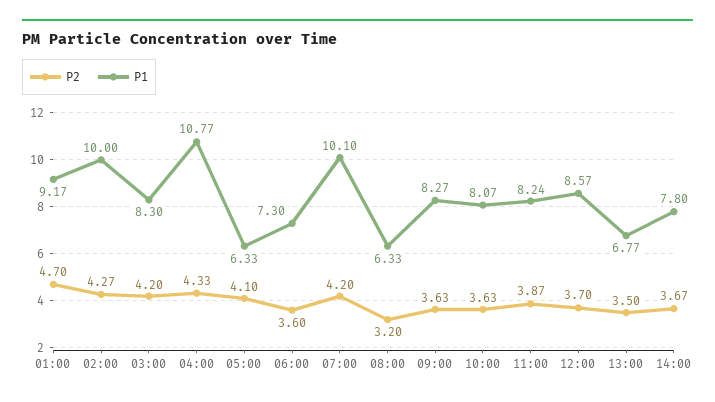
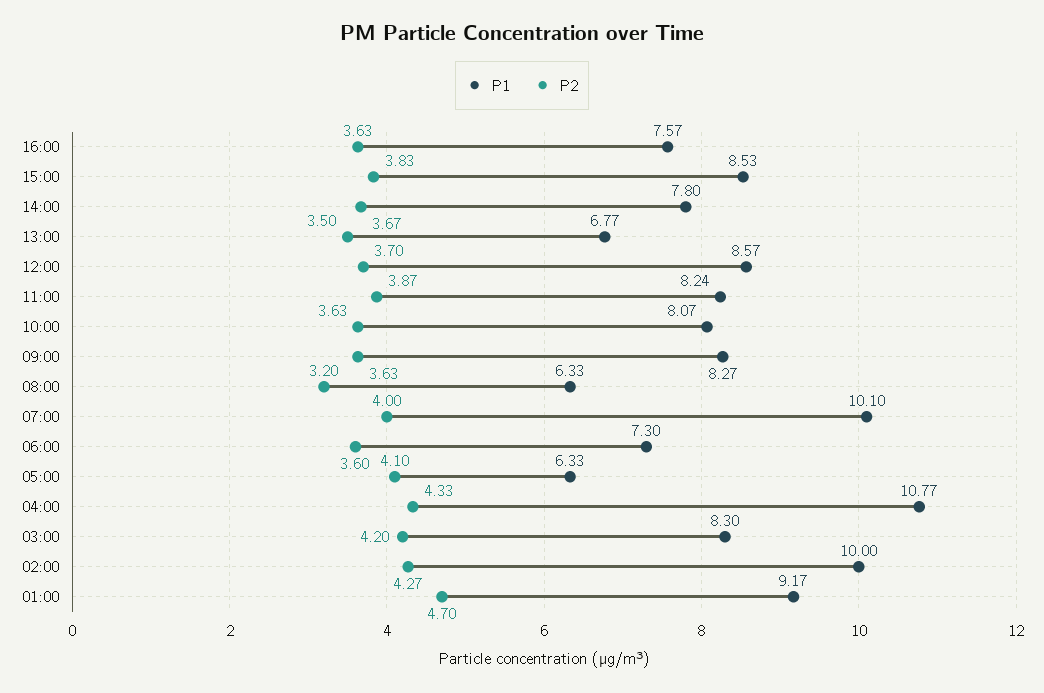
P2, 07:00: 4.2 -> 4
P1, 16:00: none -> 7.57
P2, 16:00: none -> 3.63
P1, 15:00: none -> 8.53
P2, 15:00: none -> 3.83

